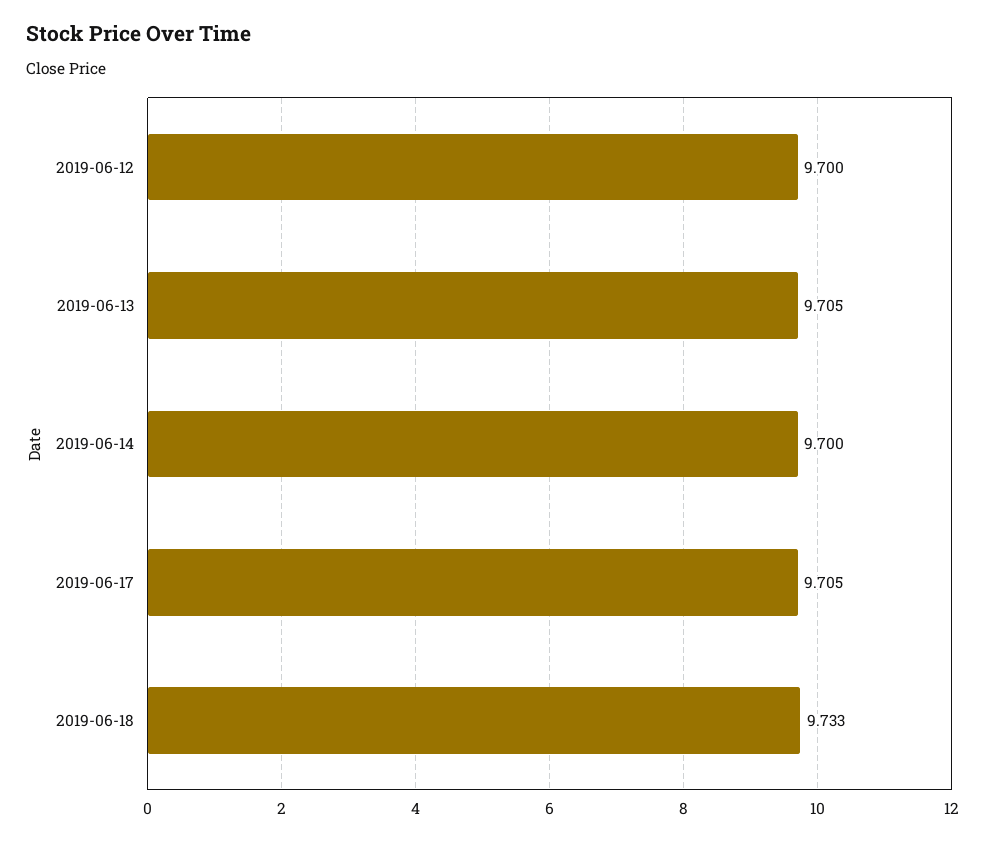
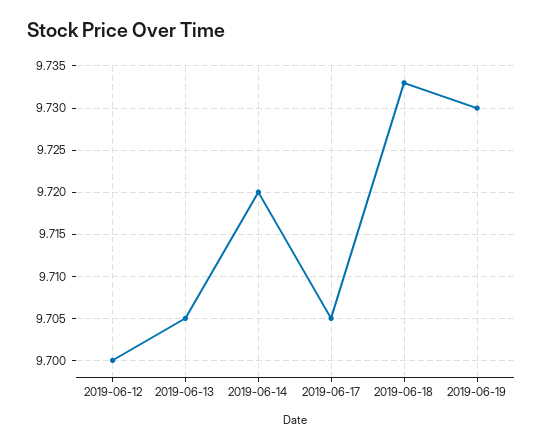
2019-06-14: 9.7 -> 9.72
2019-06-19: none -> 9.73

